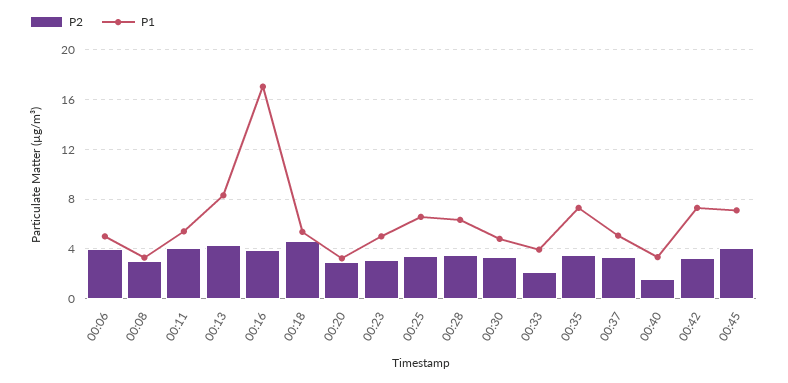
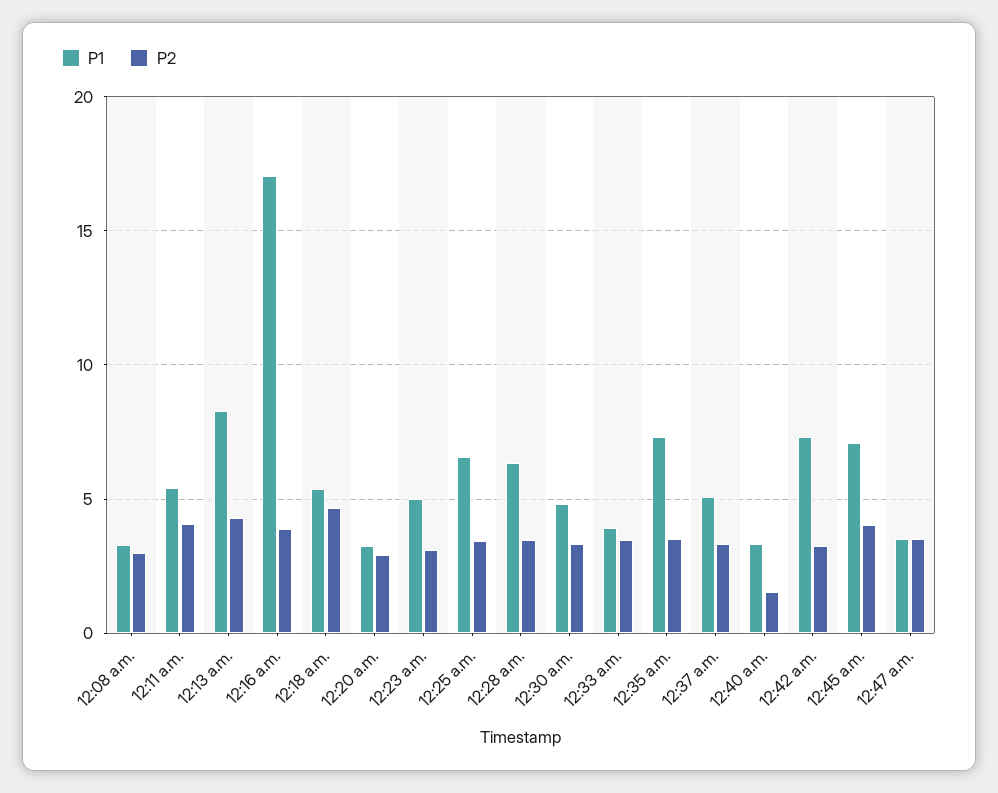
P2, 00:06: 4 -> none
P1, 00:06: 5 -> none
P2, 00:33: 2 -> 3.5
P1, 12:47 a.m.: none -> 3.5
P2, 12:47 a.m.: none -> 3.5

